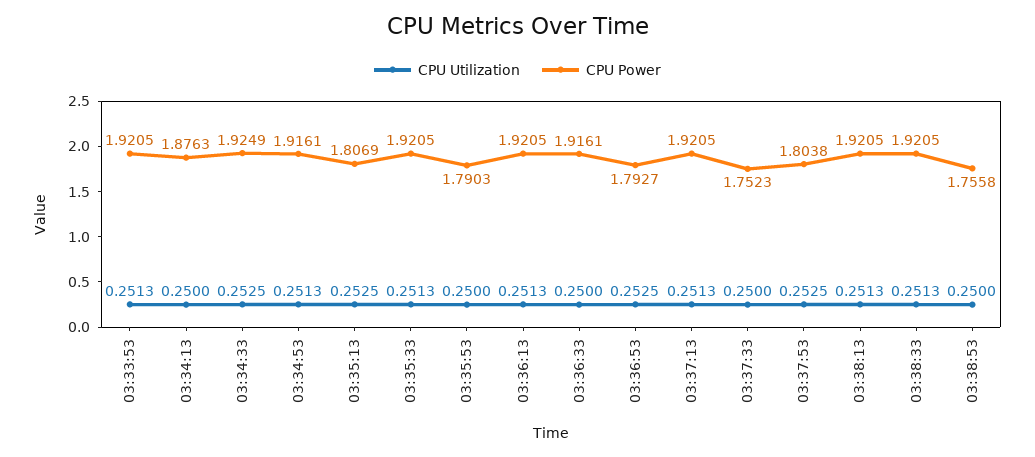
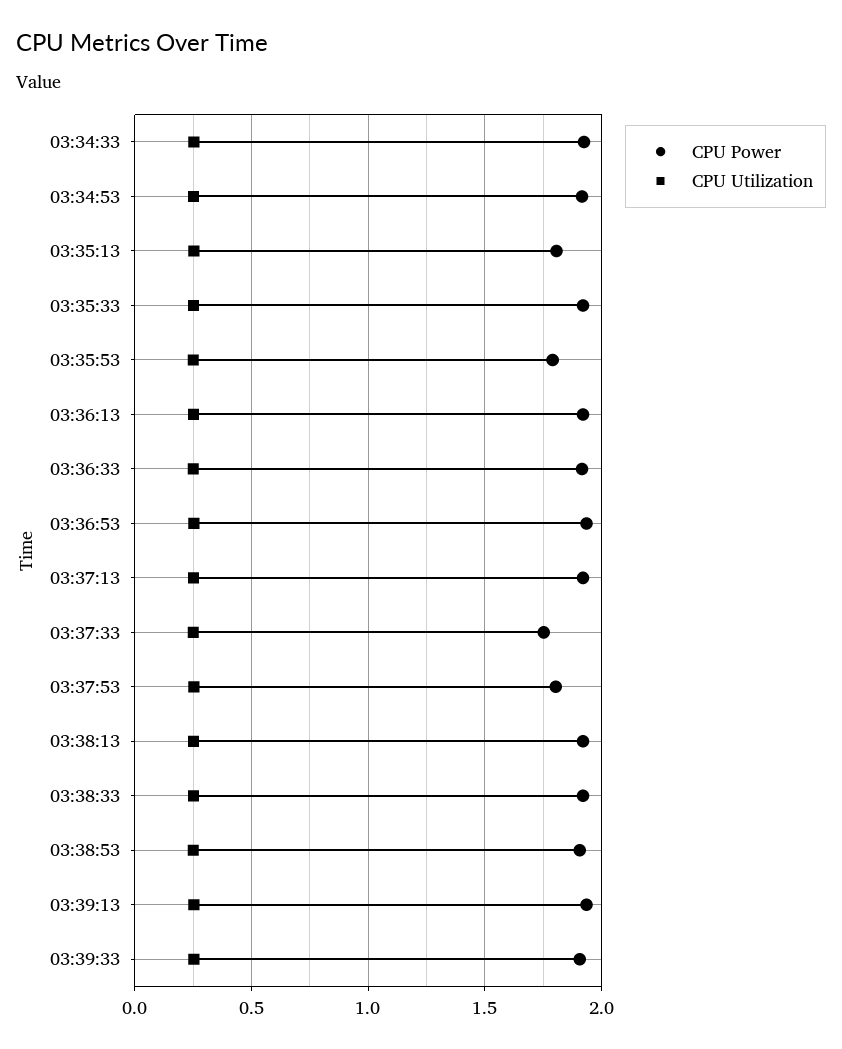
CPU Utilization, 03:33:53: 0.2513 -> none
CPU Power, 03:33:53: 1.9205 -> none
CPU Utilization, 03:34:13: 0.25 -> none
CPU Power, 03:34:13: 1.8763 -> none
CPU Power, 03:36:53: 1.7927 -> 1.95
CPU Power, 03:38:53: 1.7558 -> 1.9
CPU Power, 03:39:13: none -> 1.95
CPU Utilization, 03:39:13: none -> 0.25
CPU Power, 03:39:33: none -> 1.9
CPU Utilization, 03:39:33: none -> 0.25

